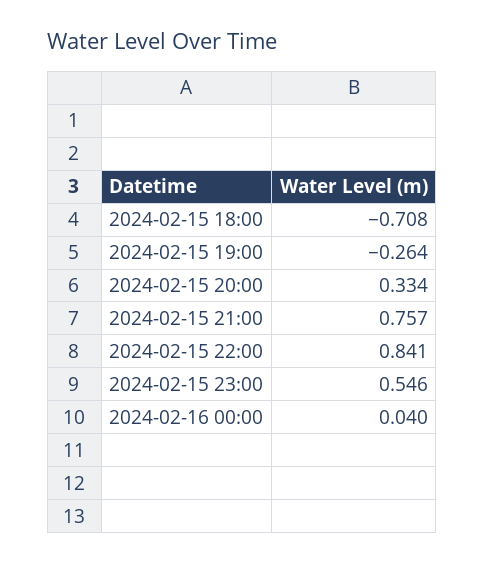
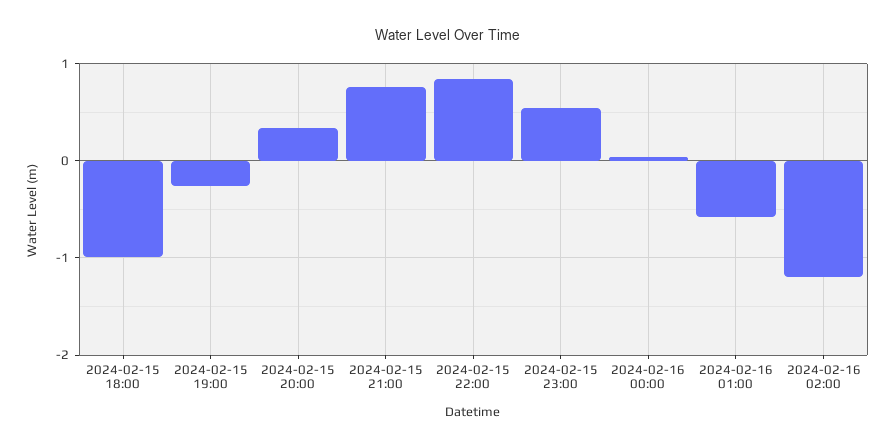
2024-02-15 18:00: -0.708 -> -1
2024-02-16 01:00: none -> -0.6
2024-02-16 02:00: none -> -1.2

